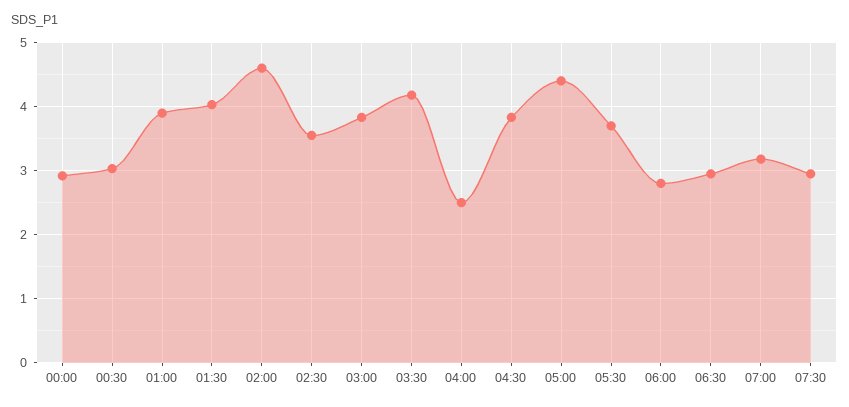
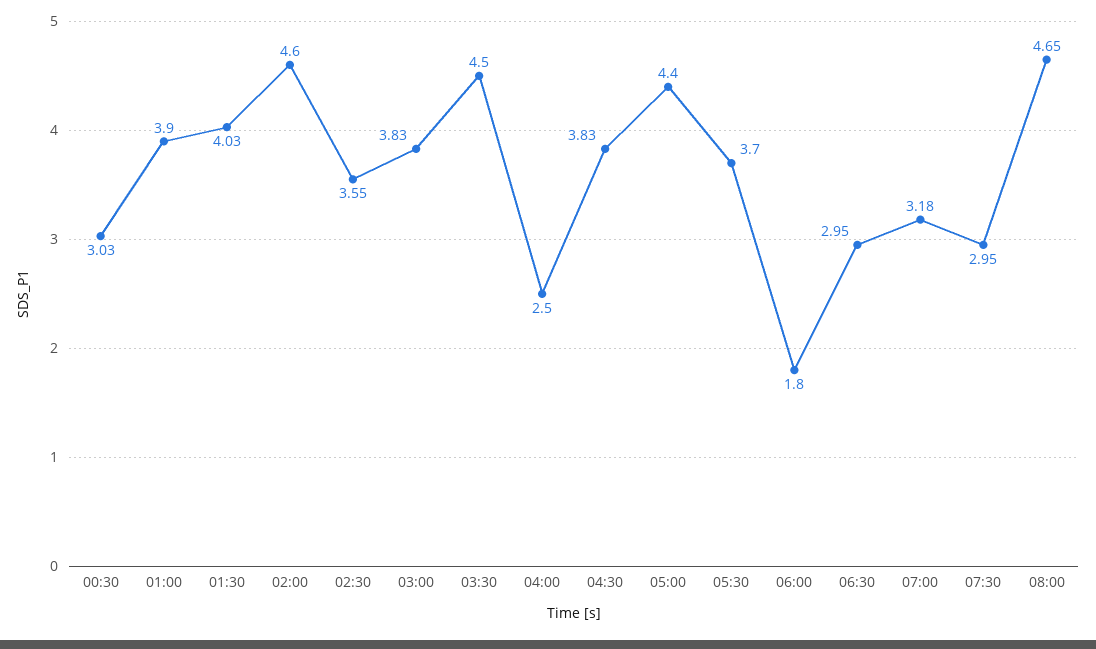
00:00: 2.9 -> none
03:30: 4.2 -> 4.5
06:00: 2.8 -> 1.8
08:00: none -> 4.65

